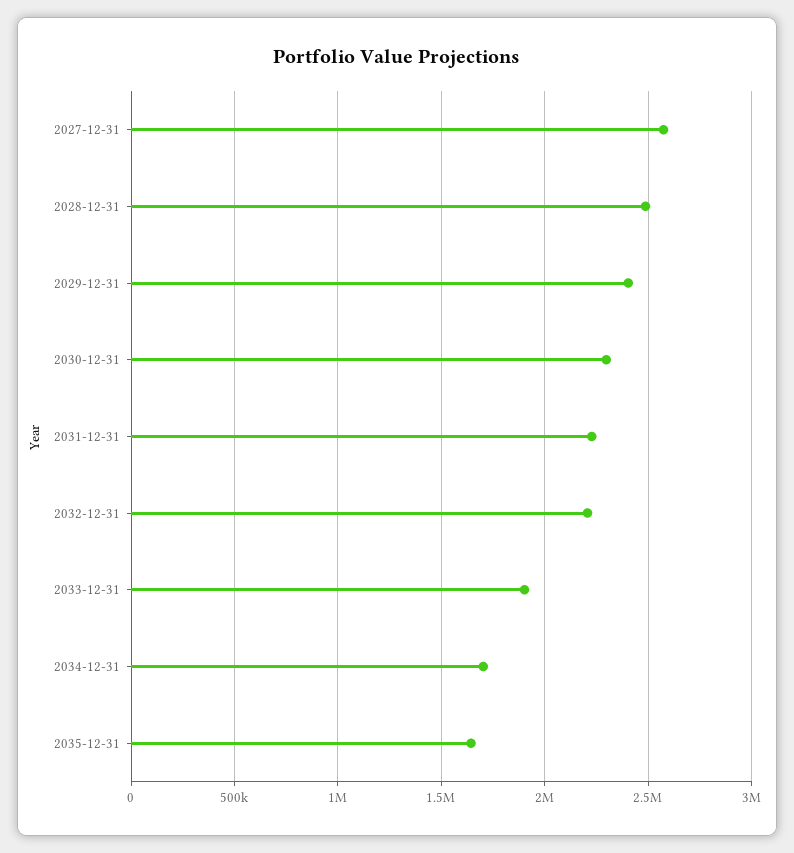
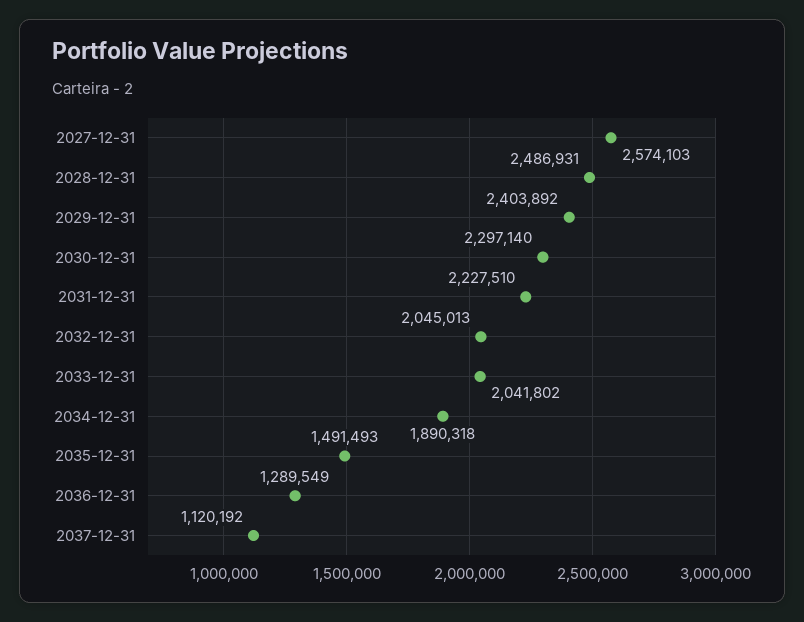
2032-12-31: 2200000 -> 2045013
2033-12-31: 1900000 -> 2041802
2034-12-31: 1700000 -> 1890318
2035-12-31: 1650000 -> 1491493
2036-12-31: none -> 1289549
2037-12-31: none -> 1120192

